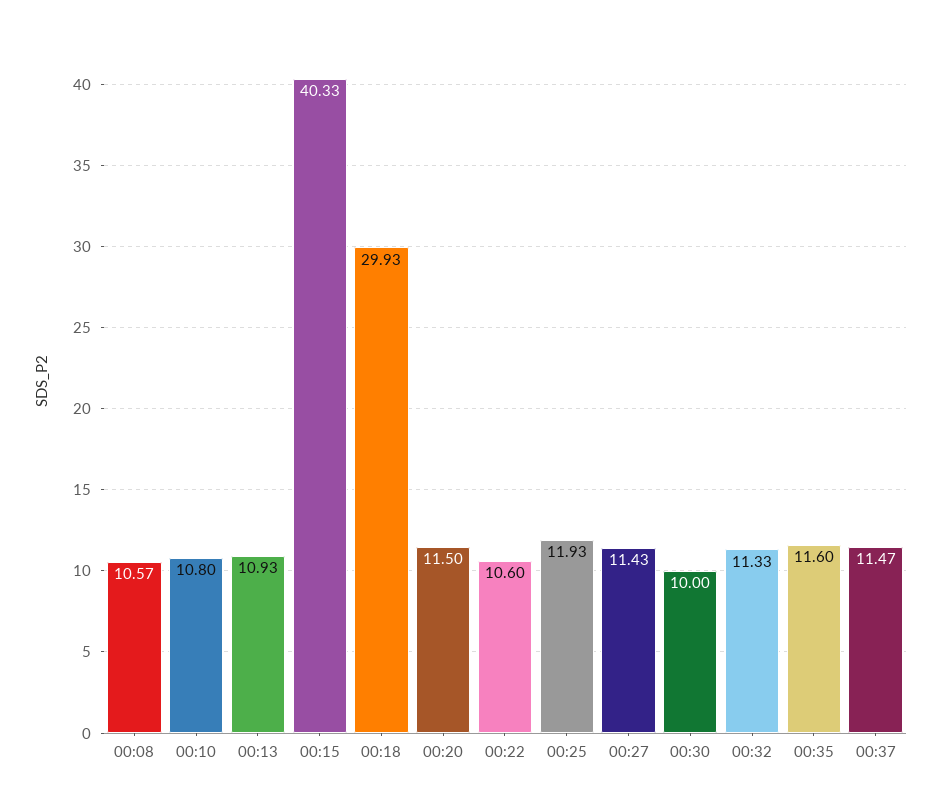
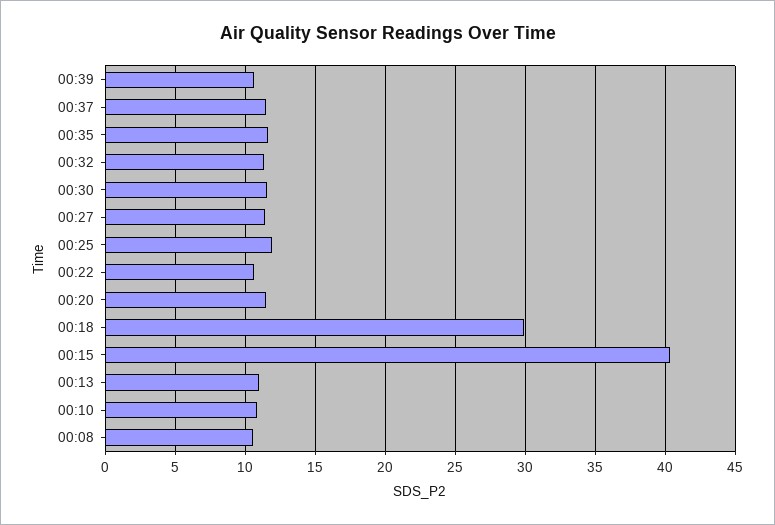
00:30: 10 -> 11.5
00:39: none -> 10.5

